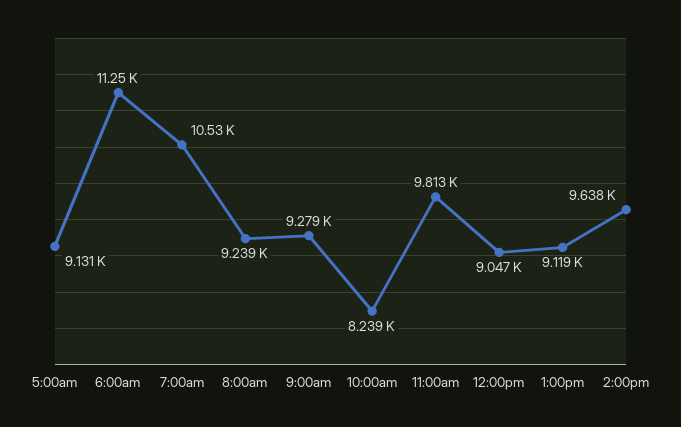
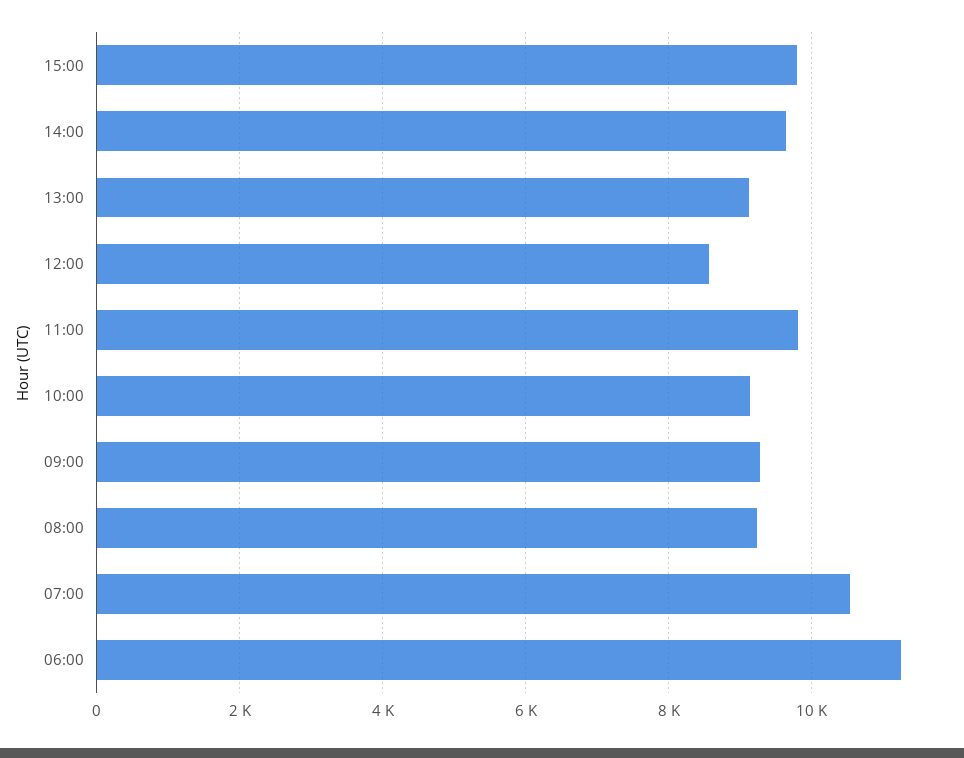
5:00am: 9131 -> none
10:00am: 8239 -> 9200
12:00pm: 9047 -> 8600
15:00: none -> 9800

